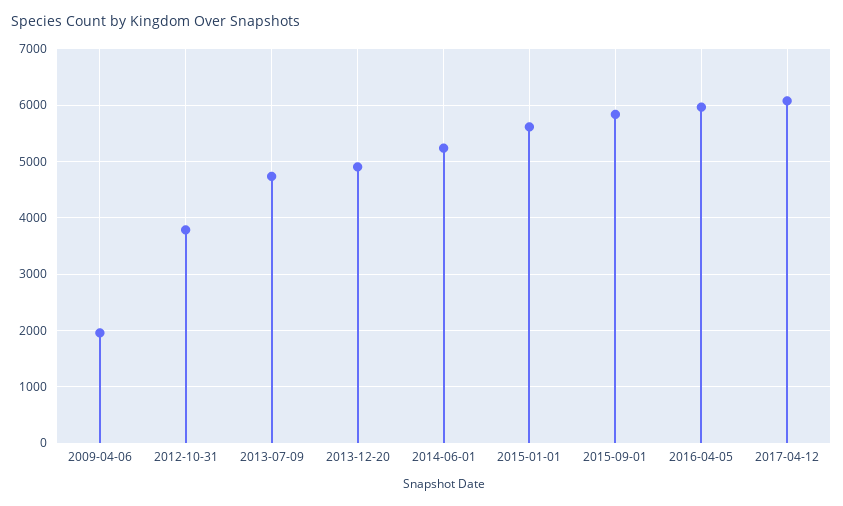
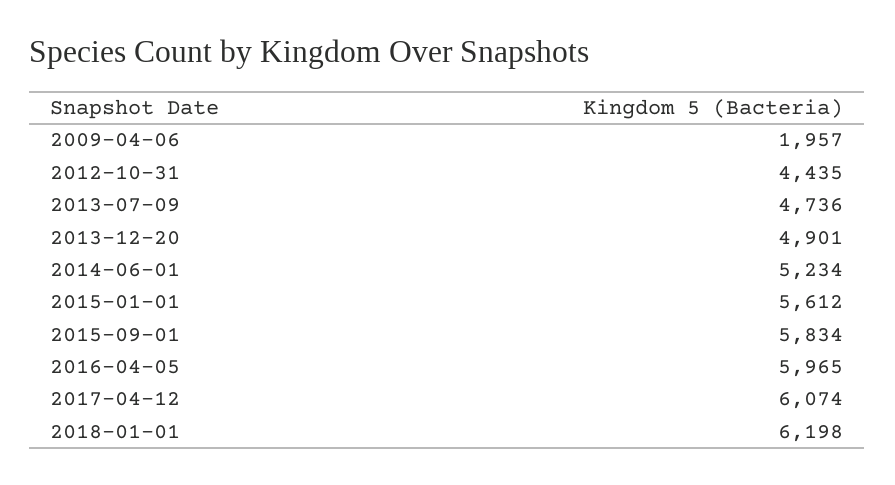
2012-10-31: 3800 -> 4435
2018-01-01: none -> 6198

